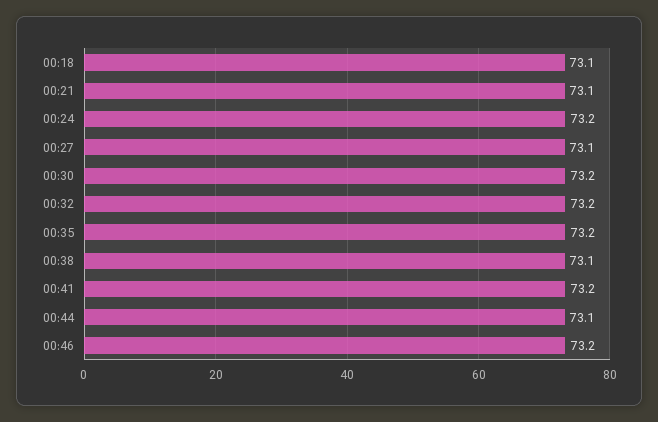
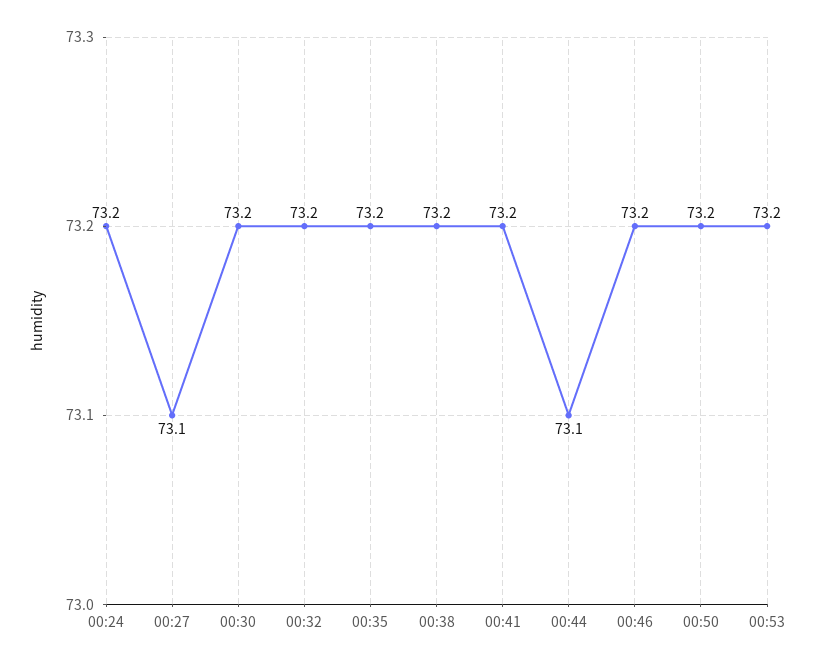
00:18: 73.1 -> none
00:21: 73.1 -> none
00:38: 73.1 -> 73.2
00:50: none -> 73.2
00:53: none -> 73.2

